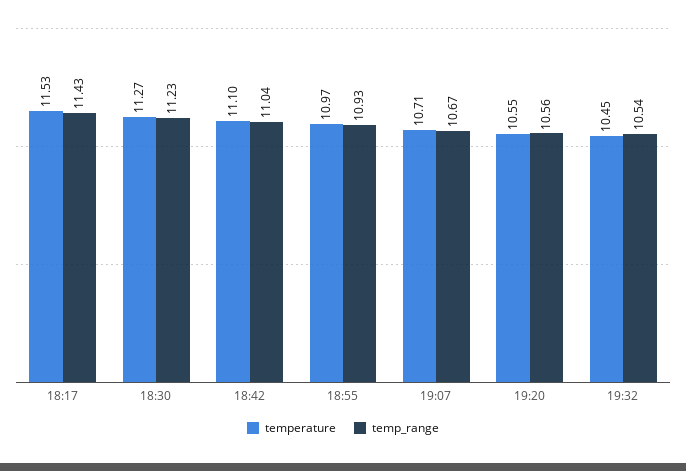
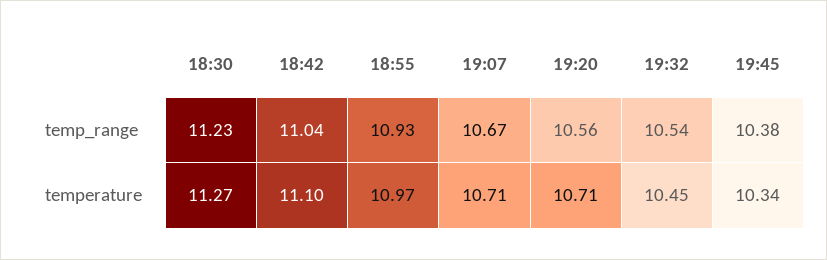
temperature, 18:17: 11.53 -> none
temp_range, 18:17: 11.43 -> none
temperature, 19:20: 10.55 -> 10.71
temp_range, 19:45: none -> 10.38
temperature, 19:45: none -> 10.34

